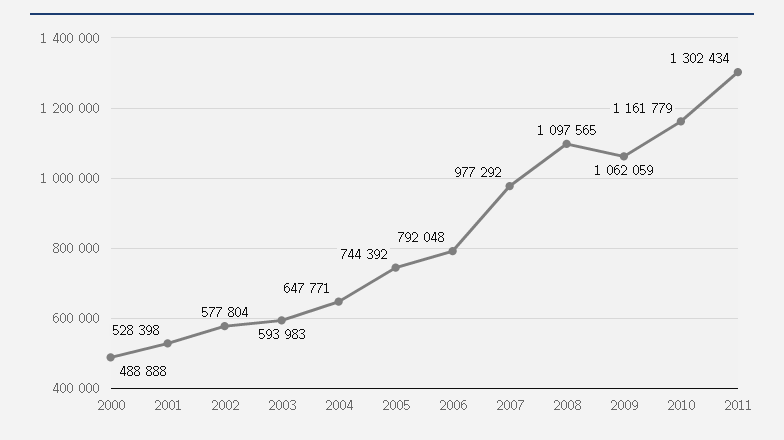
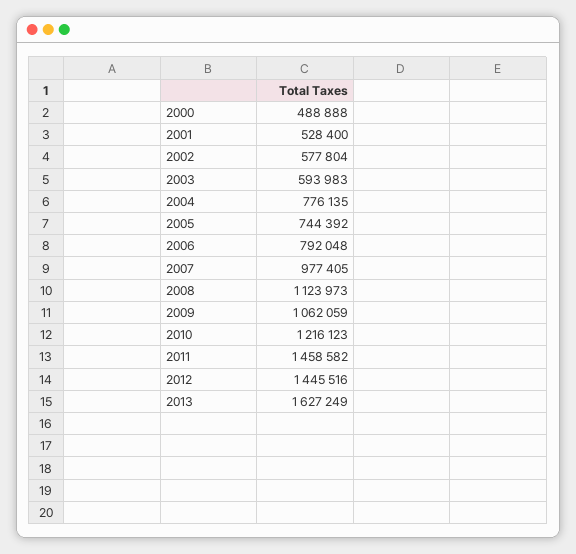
2001: 528398 -> 528400
2004: 647771 -> 776135
2007: 977292 -> 977405
2008: 1097565 -> 1123973
2010: 1161779 -> 1216123
2011: 1302434 -> 1458582
2012: none -> 1445516
2013: none -> 1627249

